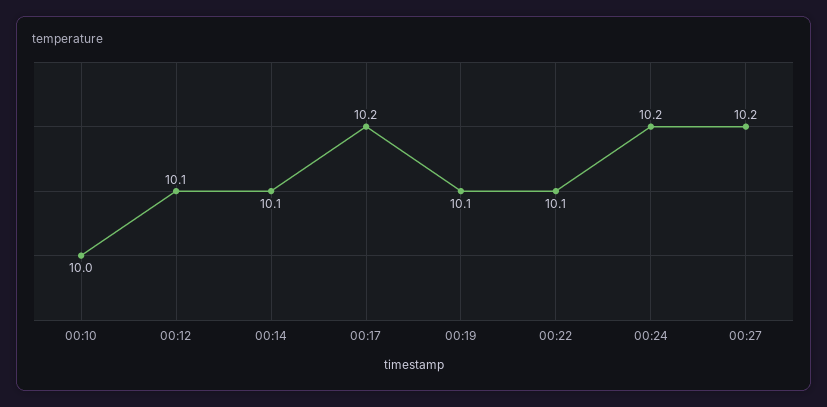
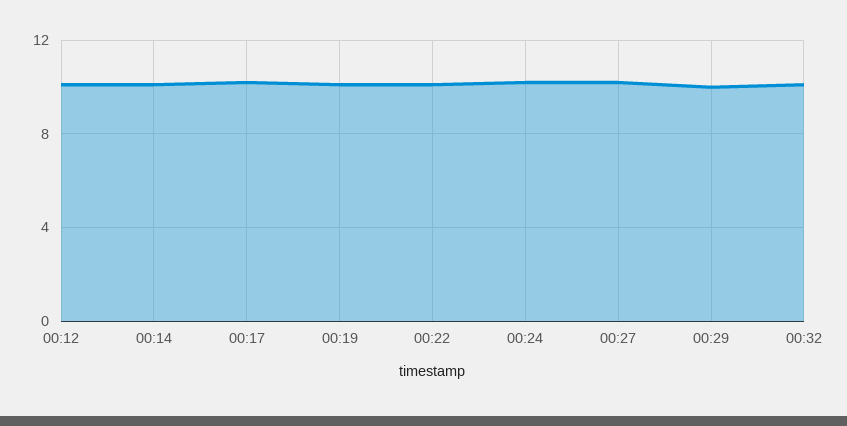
00:10: 10 -> none
00:29: none -> 10
00:32: none -> 10

